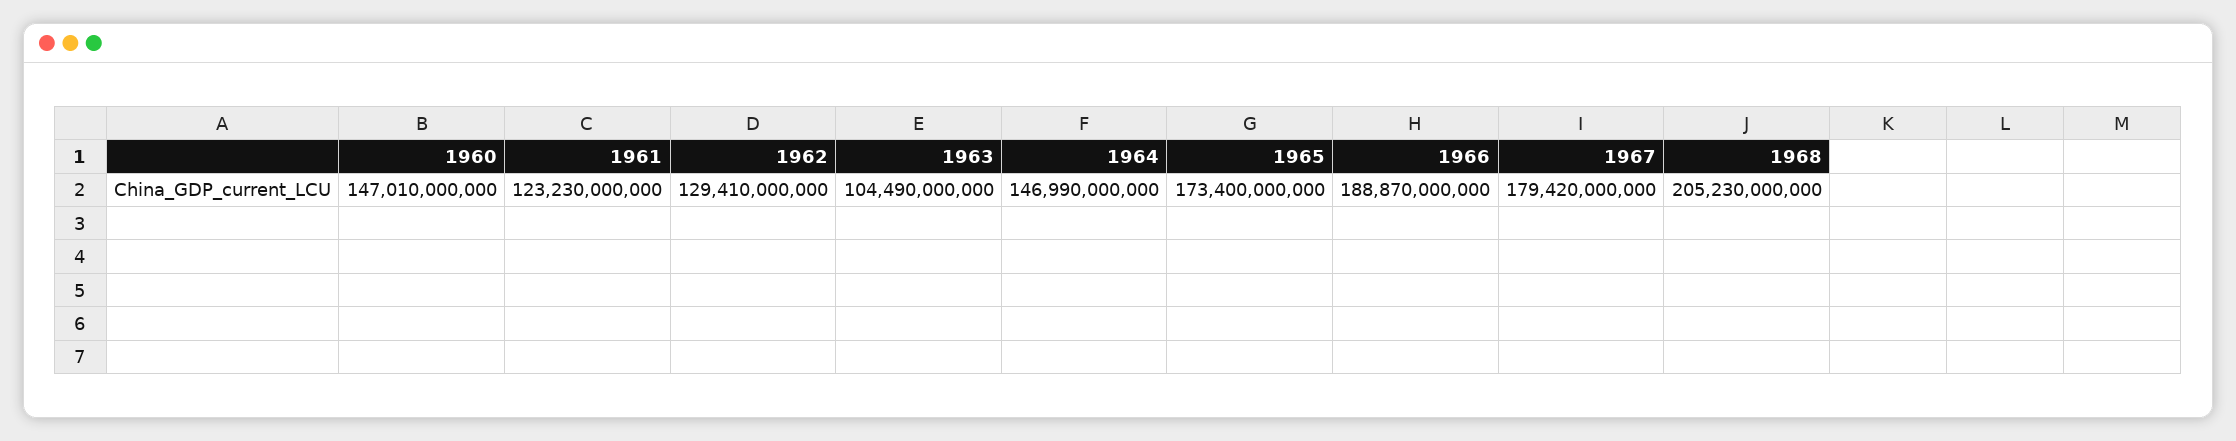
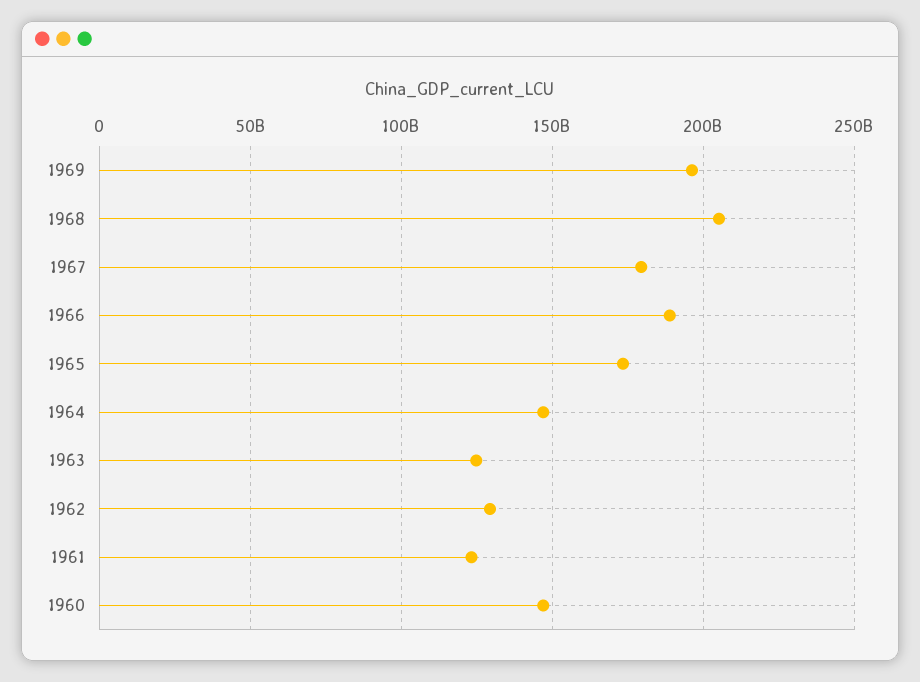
1963: 104490000000 -> 125000000000
1969: none -> 195000000000

